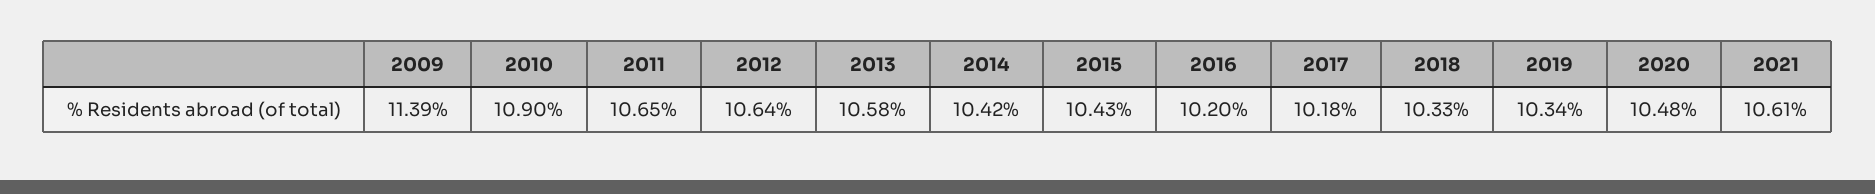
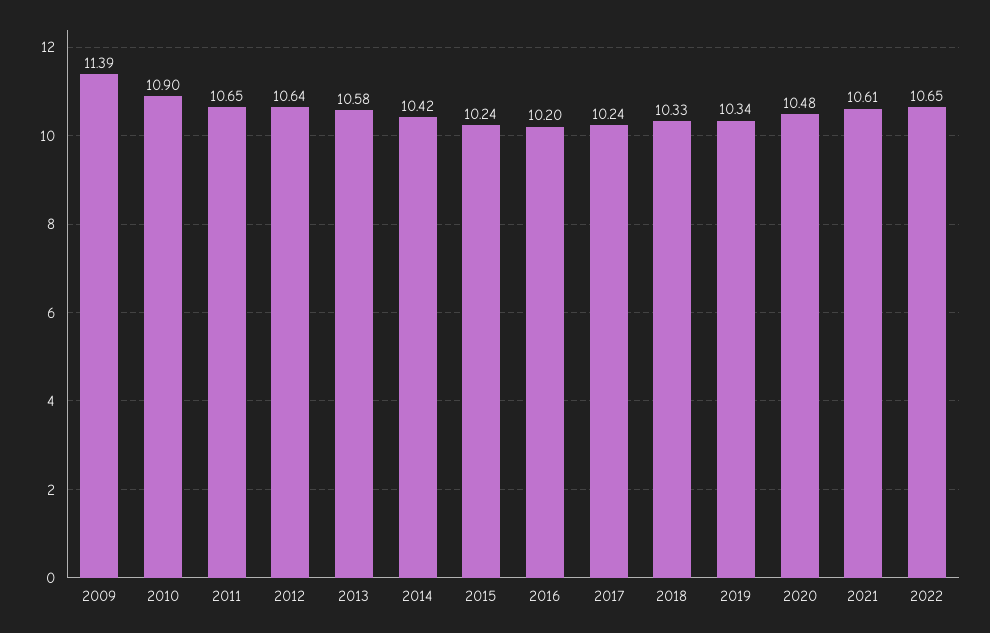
2015: 10.43 -> 10.24
2017: 10.18 -> 10.24
2022: none -> 10.65

